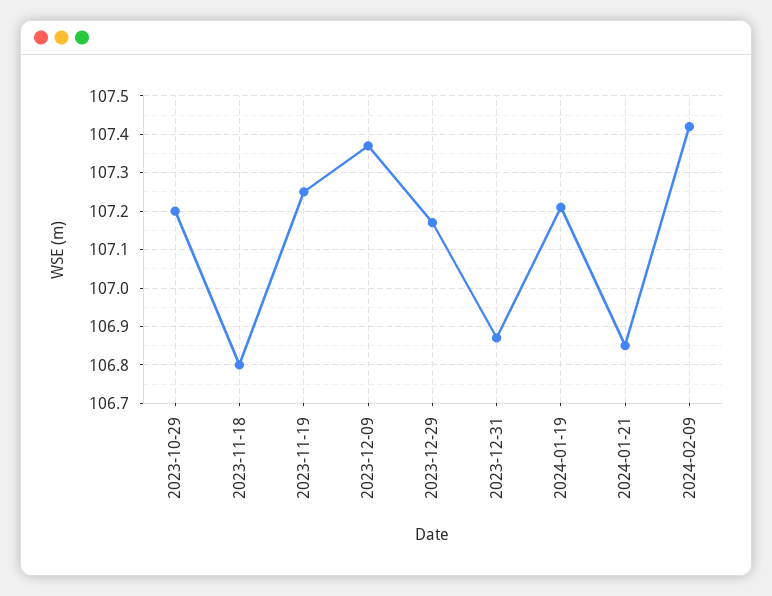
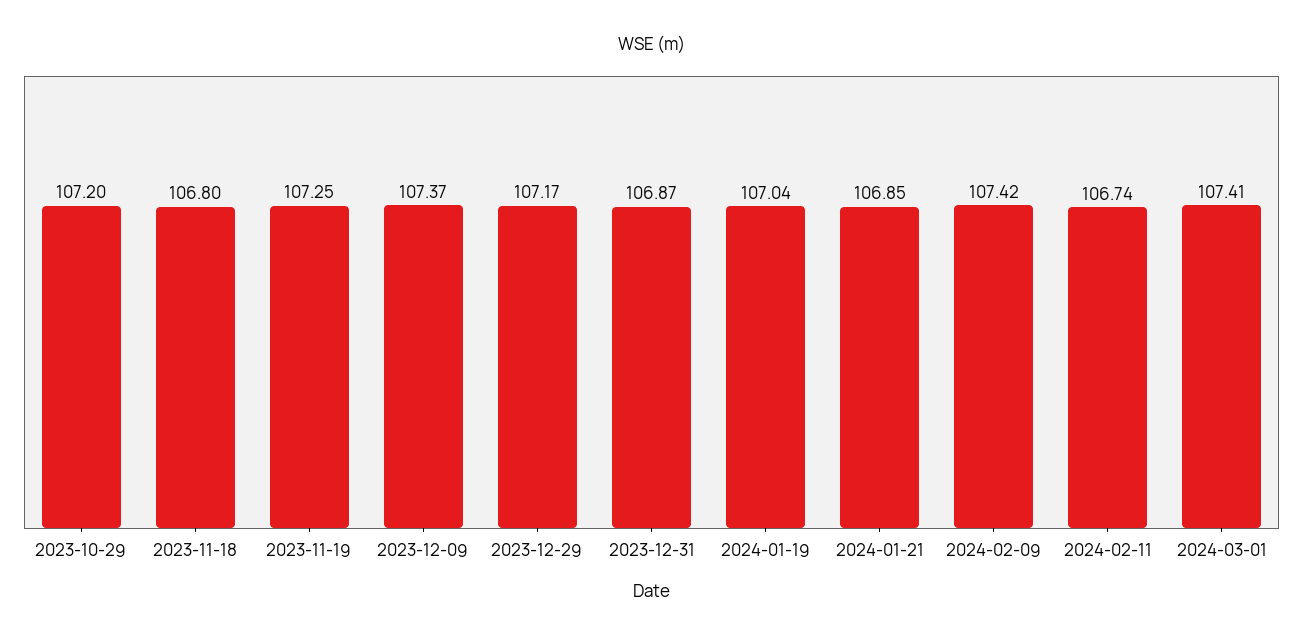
2024-01-19: 107.2 -> 107.04
2024-02-11: none -> 106.74
2024-03-01: none -> 107.41

